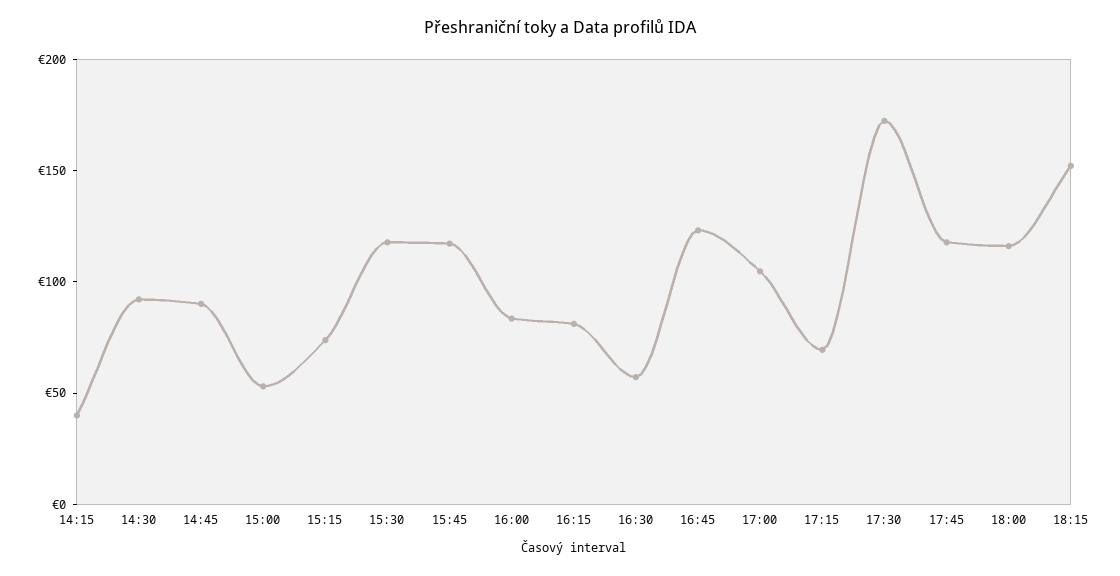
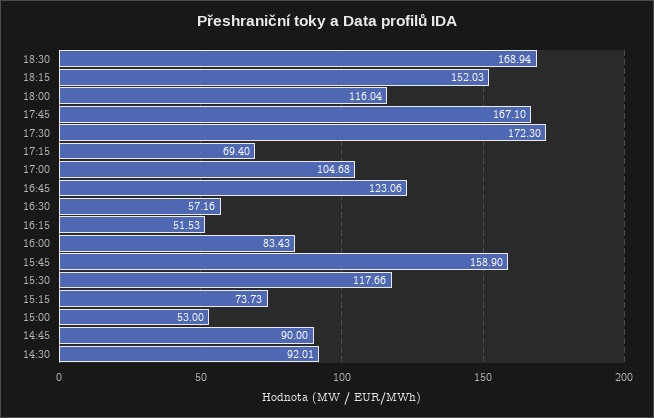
14:15: 40 -> none
15:45: 120 -> 158.9
16:15: 80 -> 51.53
17:45: 120 -> 167.1
18:30: none -> 168.94

